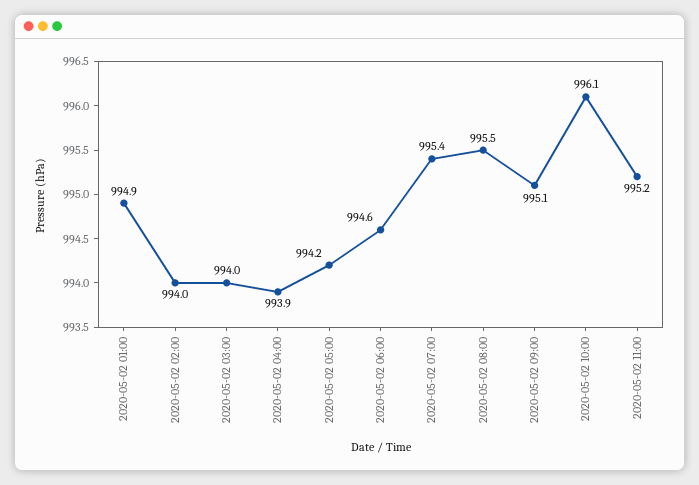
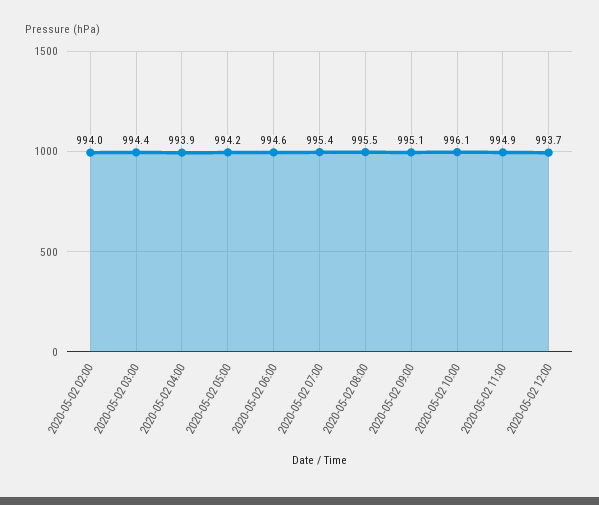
2020-05-02 01:00: 994.9 -> none
2020-05-02 03:00: 994 -> 994.4
2020-05-02 11:00: 995.2 -> 994.9
2020-05-02 12:00: none -> 993.7

